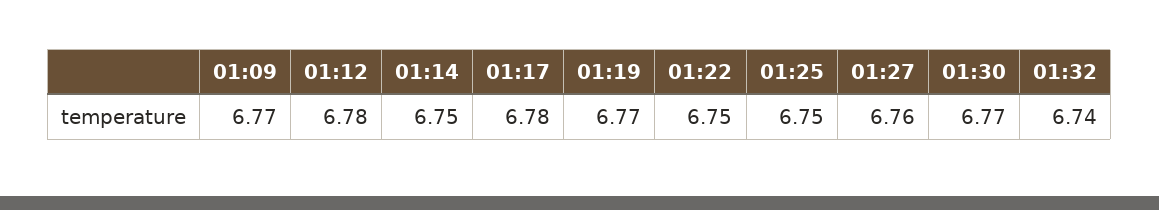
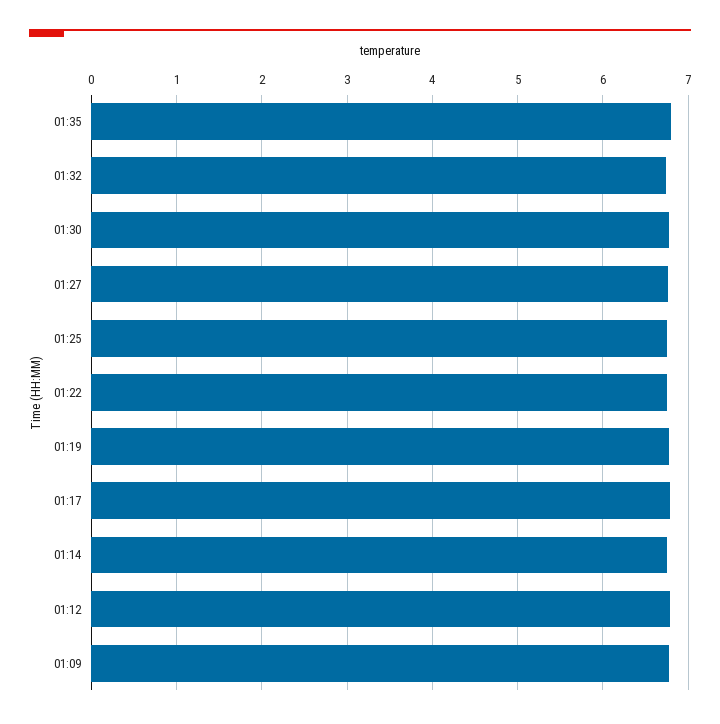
01:35: none -> 6.8

